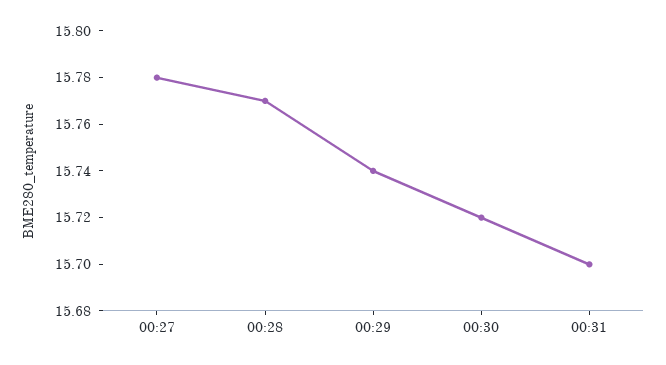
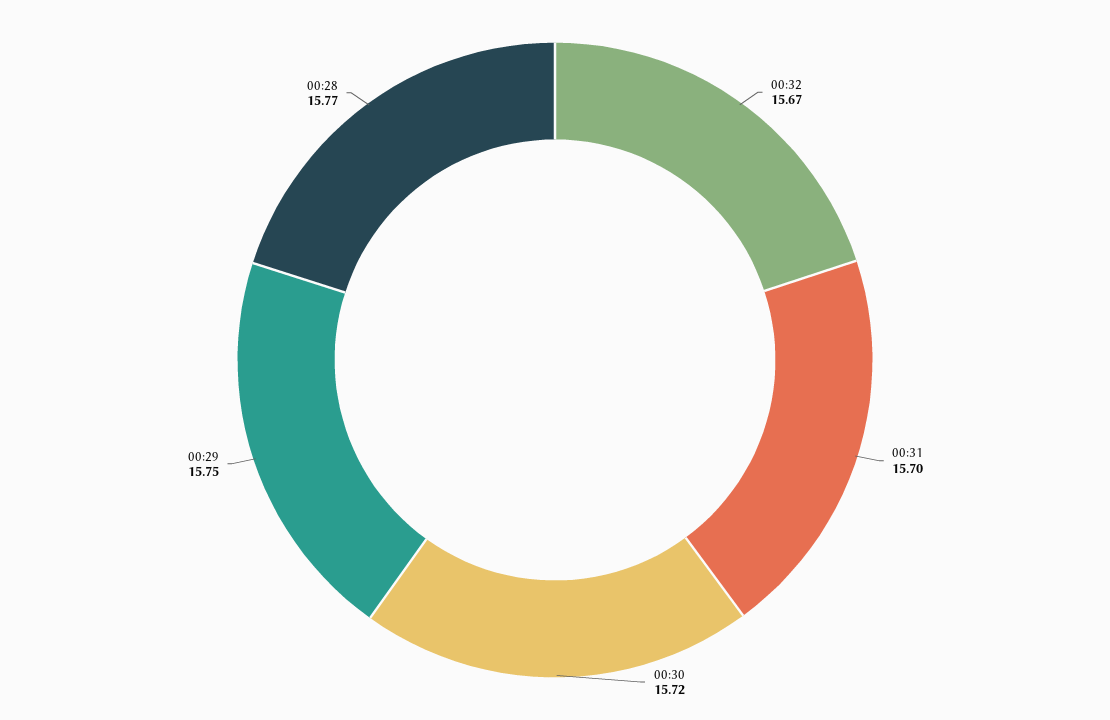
00:27: 15.78 -> none
00:29: 15.74 -> 15.75
00:32: none -> 15.67

